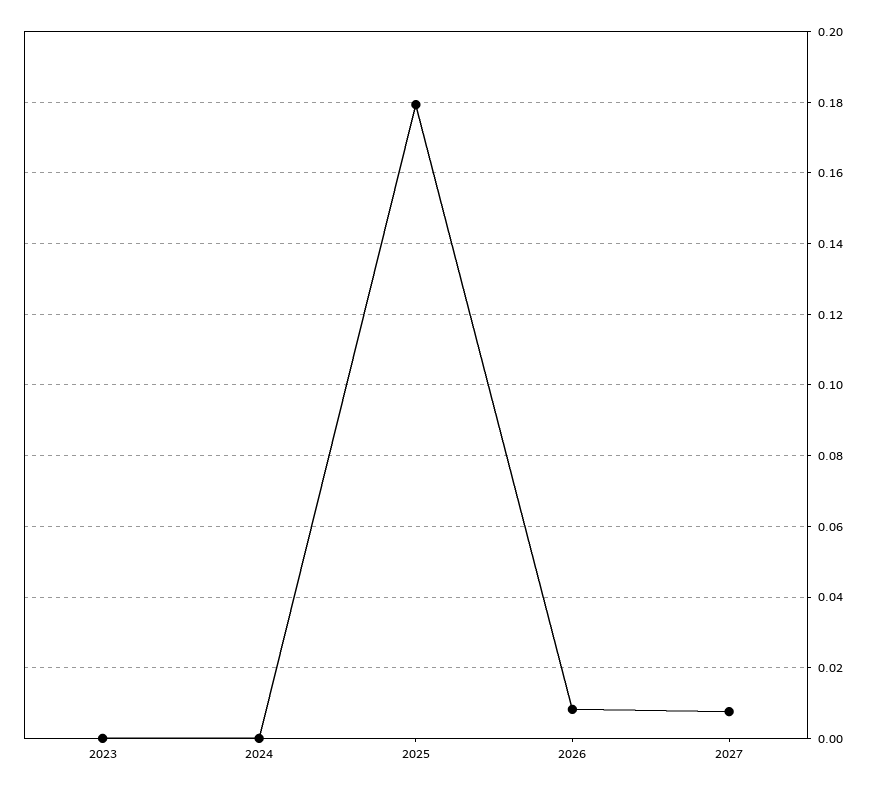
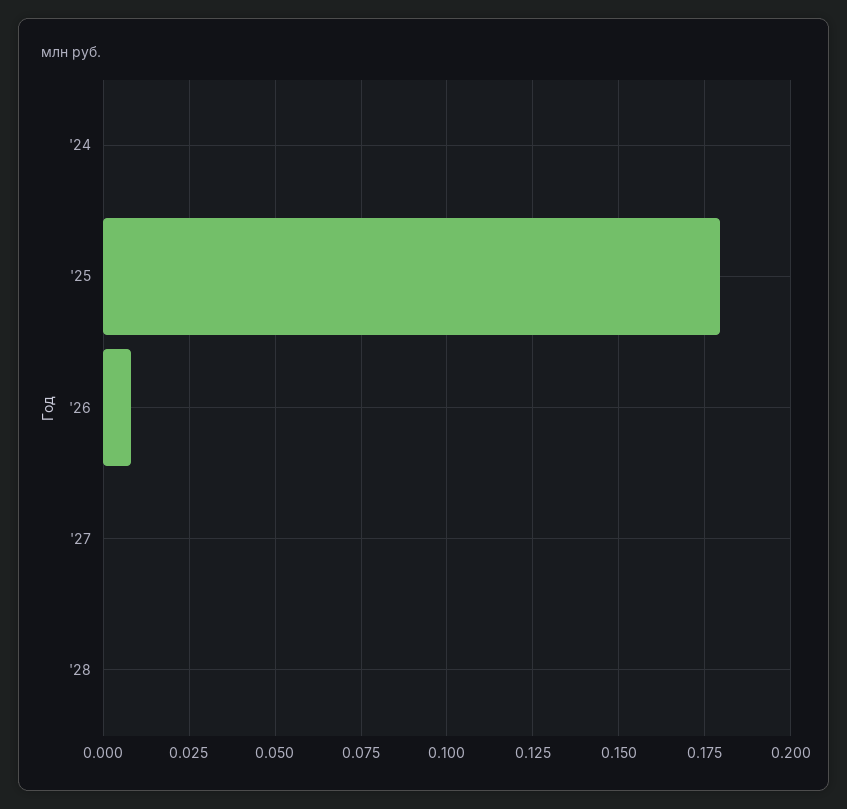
2023: 0 -> none
2027: 0.008 -> 0
'28: none -> 0

